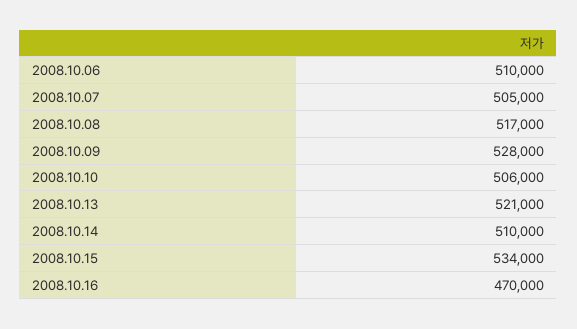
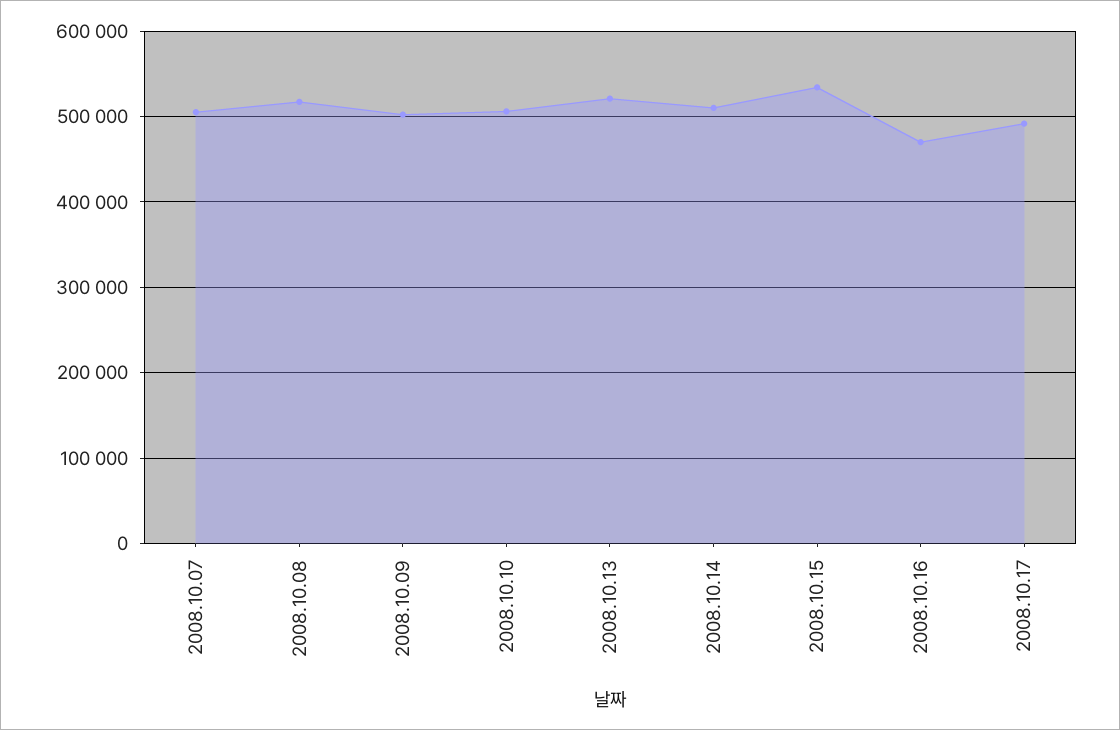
2008.10.06: 510000 -> none
2008.10.09: 528000 -> 500000
2008.10.17: none -> 490000

